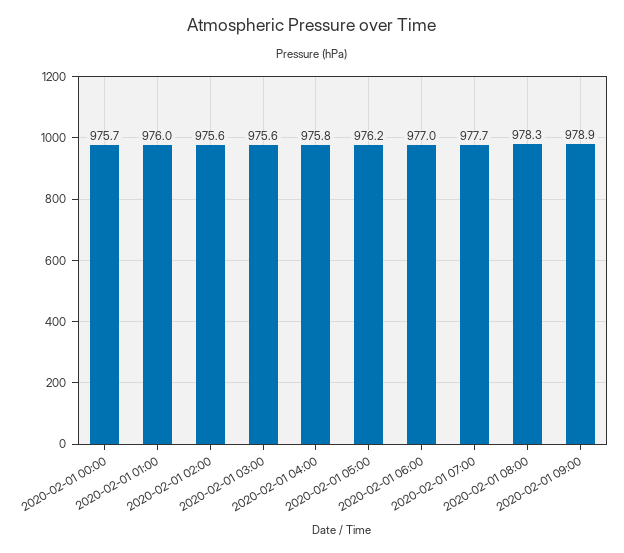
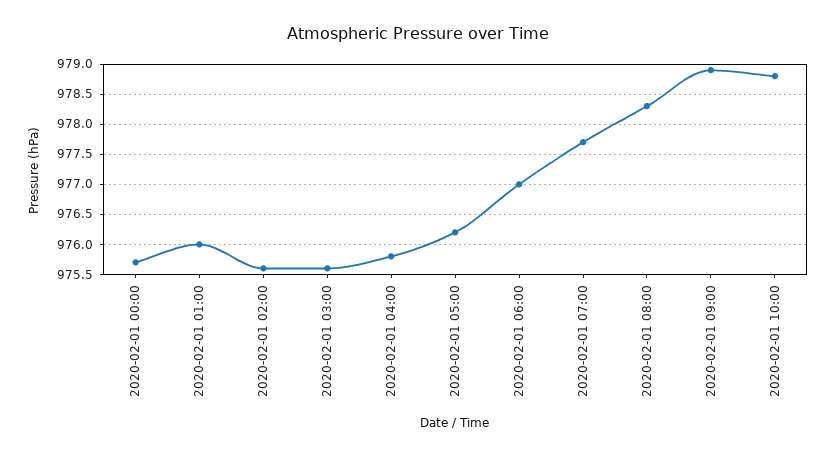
2020-02-01 10:00: none -> 978.8

